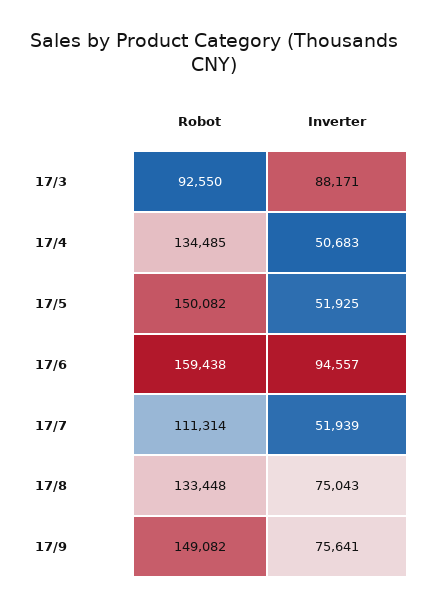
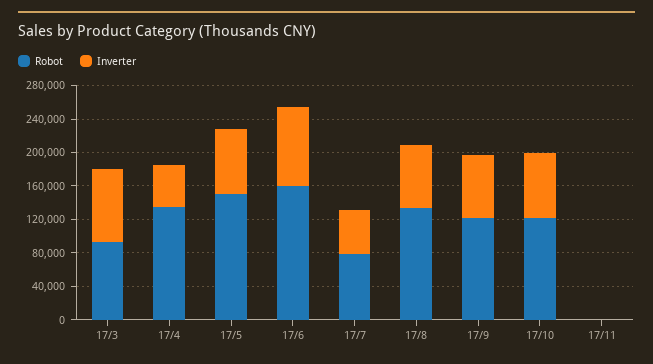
Inverter, 17/5: 51925 -> 80000
Robot, 17/7: 111314 -> 80000
Robot, 17/9: 149082 -> 120000
Robot, 17/10: none -> 120000
Inverter, 17/10: none -> 80000
Robot, 17/11: none -> 0
Inverter, 17/11: none -> 0

